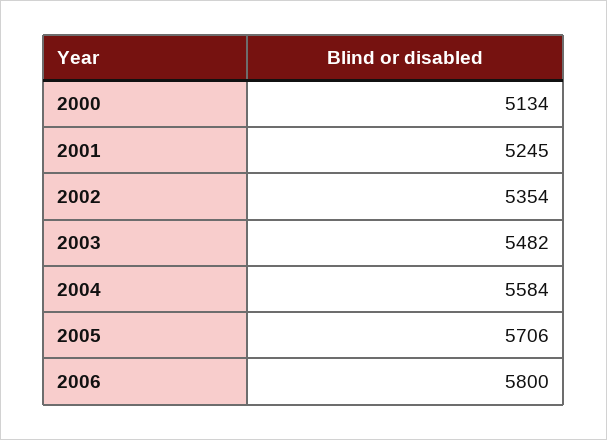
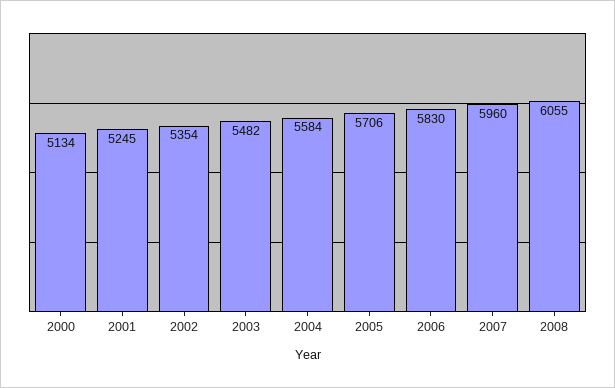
2006: 5800 -> 5830
2007: none -> 5960
2008: none -> 6055

